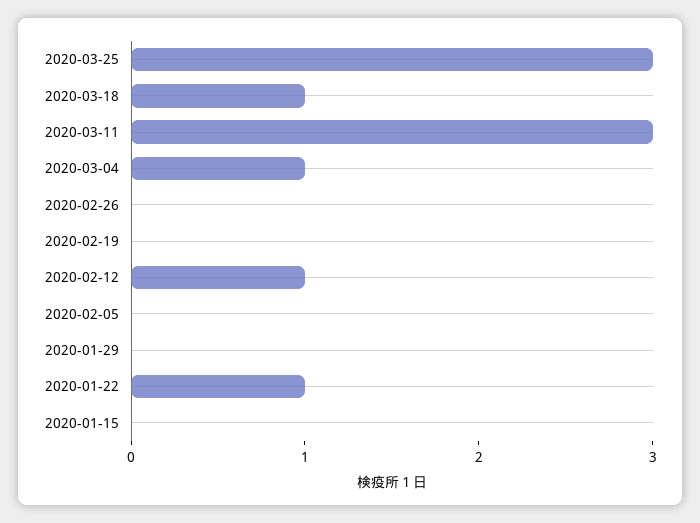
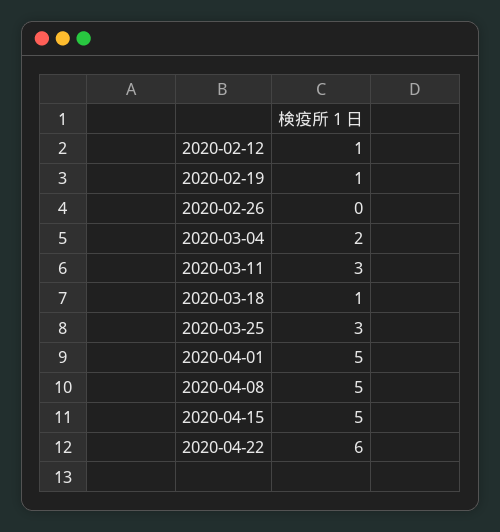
2020-03-04: 1 -> 2
2020-02-19: 0 -> 1
2020-02-05: 0 -> none
2020-01-29: 0 -> none
2020-01-22: 1 -> none
2020-01-15: 0 -> none
2020-04-01: none -> 5
2020-04-08: none -> 5
2020-04-15: none -> 5
2020-04-22: none -> 6

